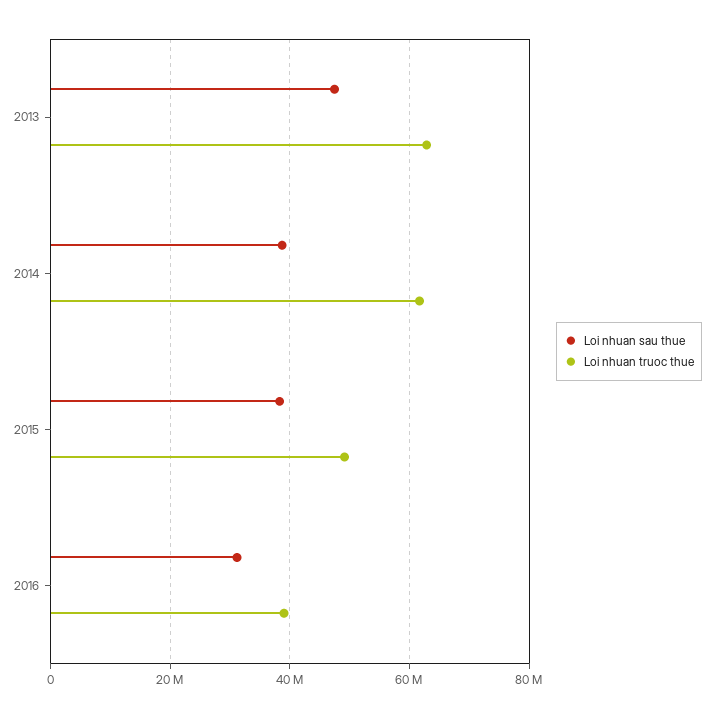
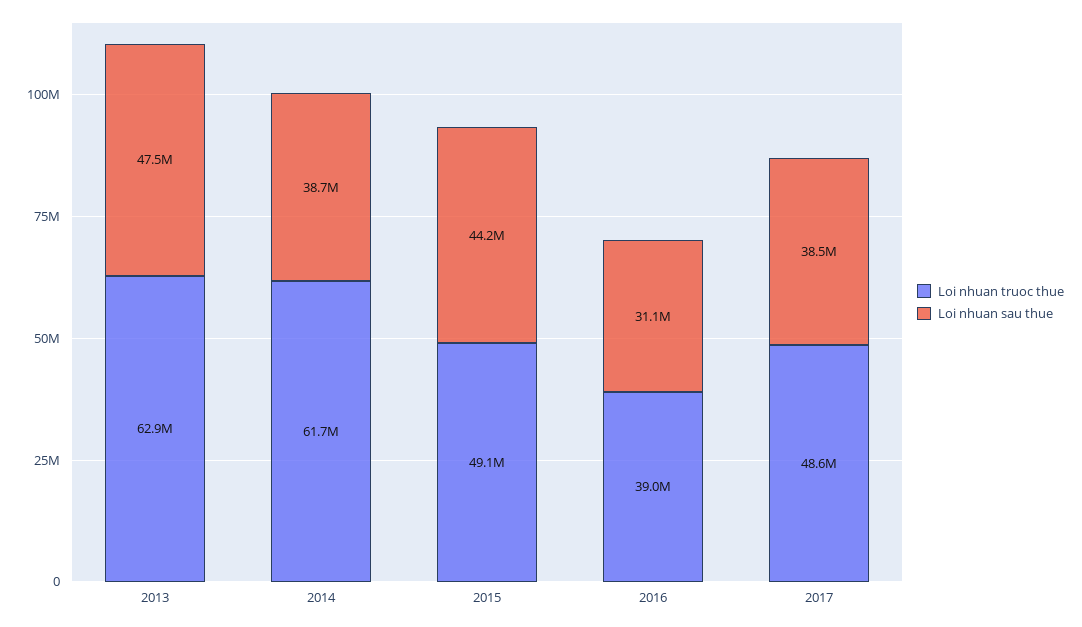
Loi nhuan sau thue, 2015: 38000000 -> 44200000
Loi nhuan truoc thue, 2017: none -> 48600000
Loi nhuan sau thue, 2017: none -> 38500000

